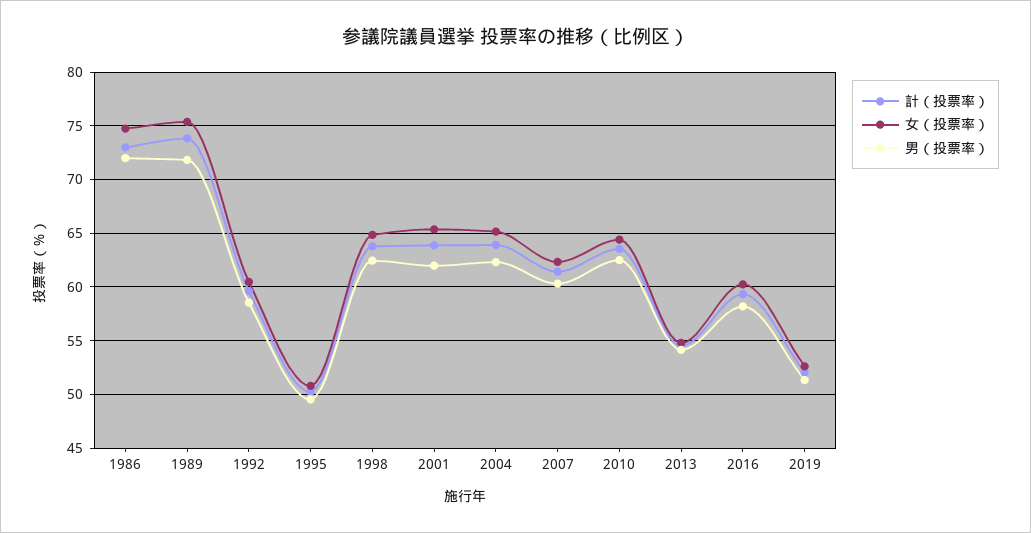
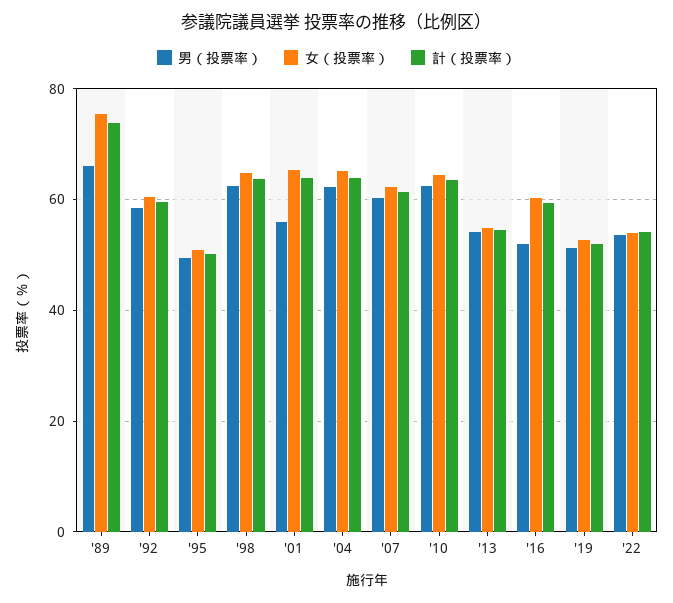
計（投票率）, 1986: 73 -> none
女（投票率）, 1986: 75 -> none
男（投票率）, 1986: 72 -> none
男（投票率）, 1989: 72 -> 66
男（投票率）, 2001: 62 -> 56
男（投票率）, 2016: 58 -> 52
男（投票率）, '22: none -> 54
女（投票率）, '22: none -> 54
計（投票率）, '22: none -> 54

